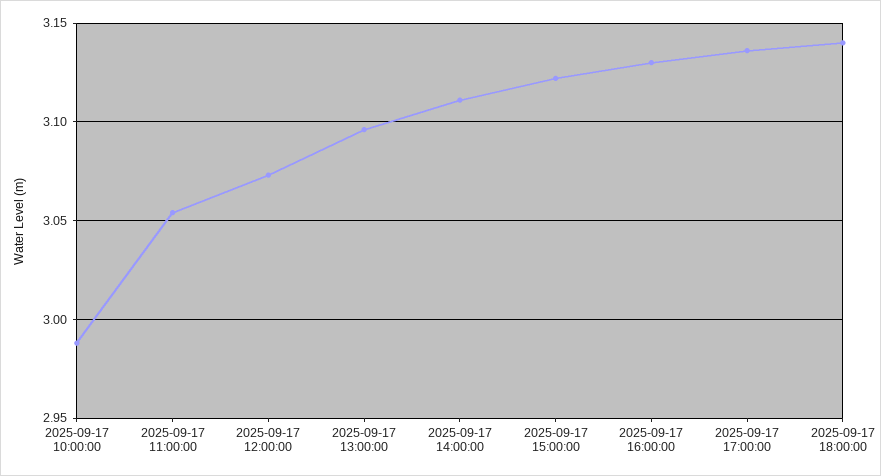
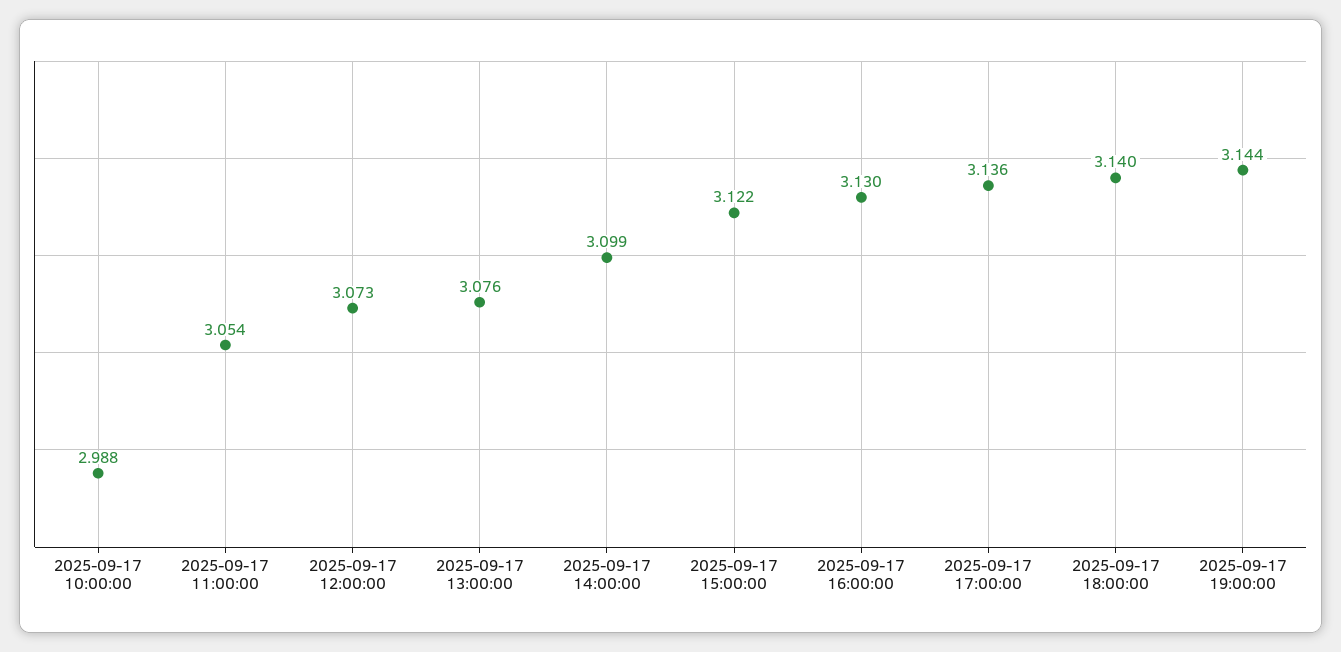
2025-09-17 13:00:00: 3.095 -> 3.076
2025-09-17 14:00:00: 3.11 -> 3.099
2025-09-17 19:00:00: none -> 3.144

